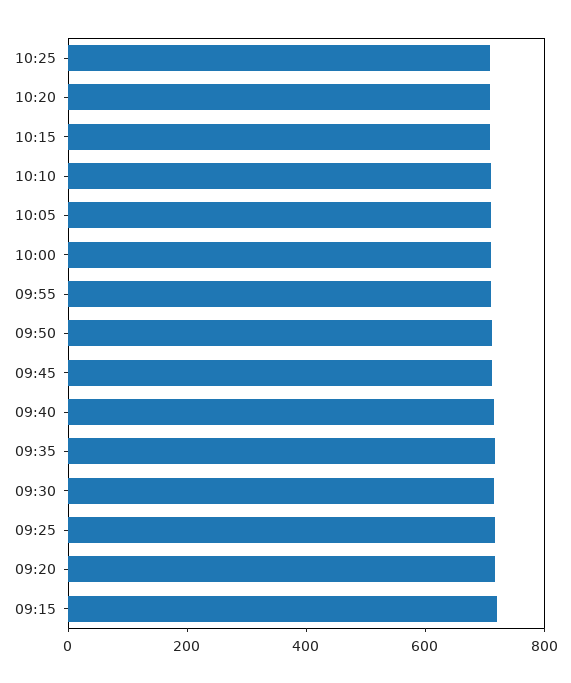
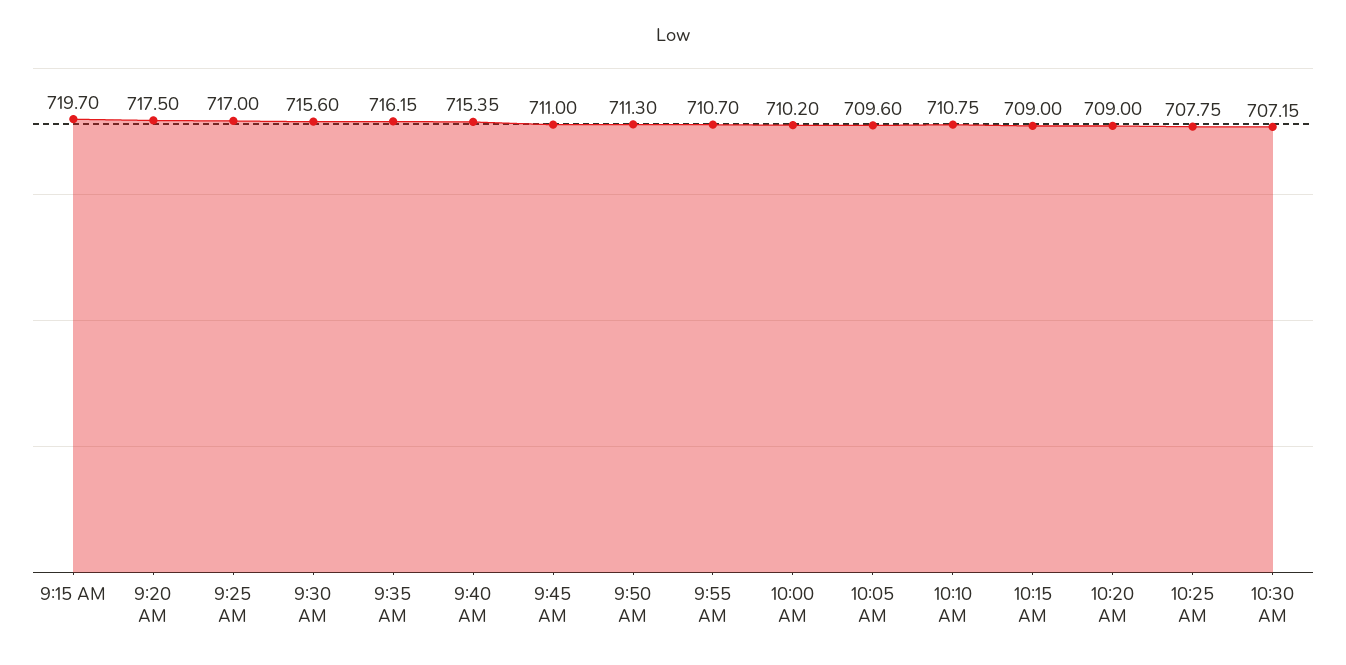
10:30 AM: none -> 707.15

